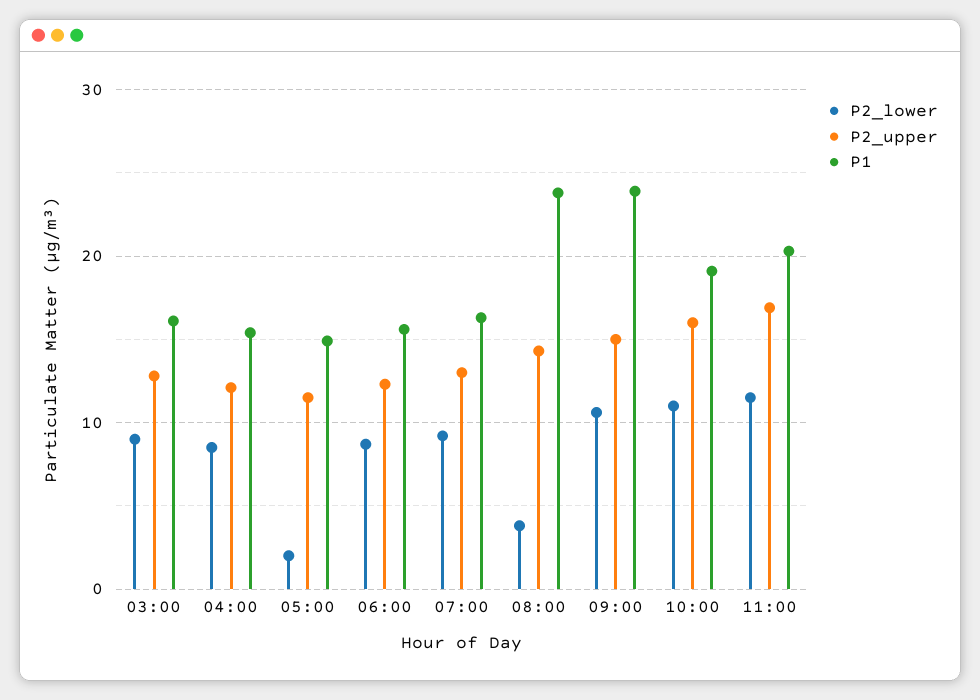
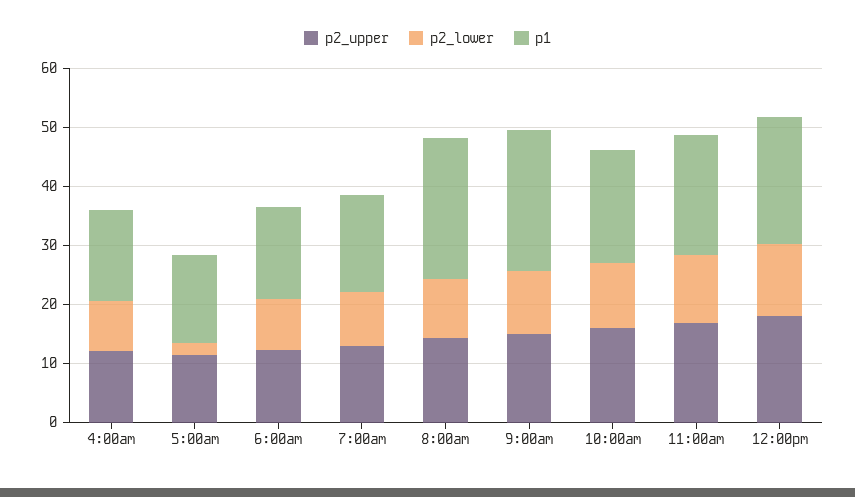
P2_lower, 03:00: 9 -> none
P2_upper, 03:00: 13 -> none
P1, 03:00: 16 -> none
P2_lower, 08:00: 4 -> 10
P2_upper, 12:00pm: none -> 18
P2_lower, 12:00pm: none -> 12
P1, 12:00pm: none -> 22

